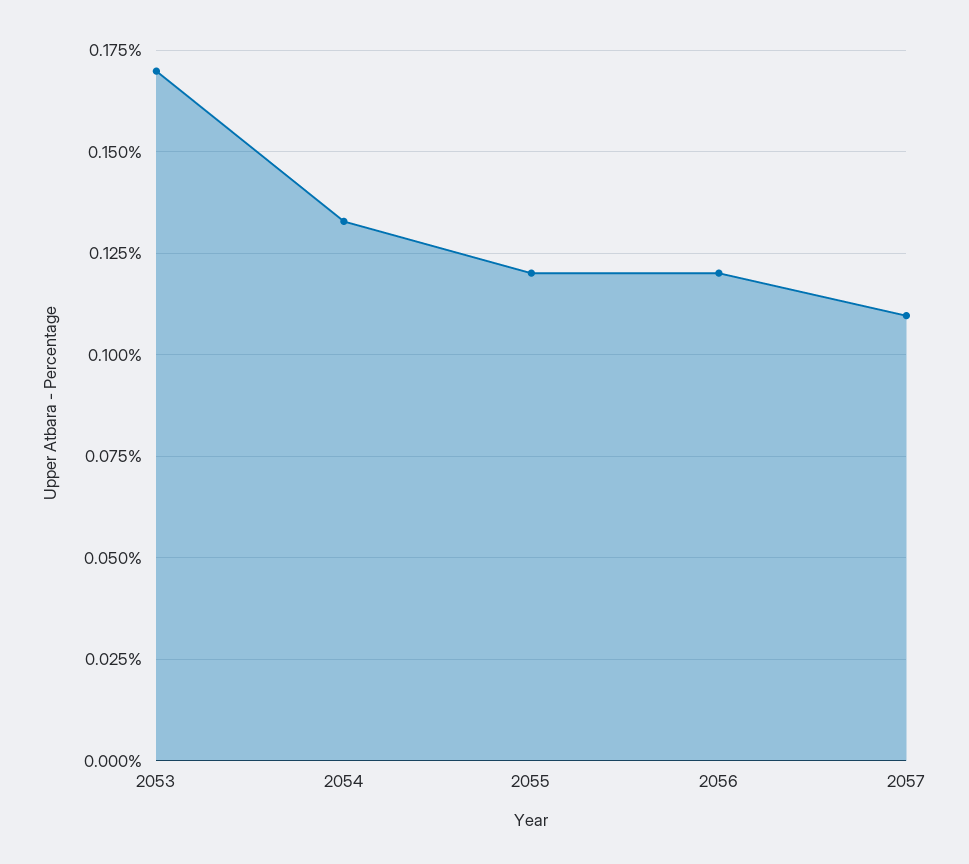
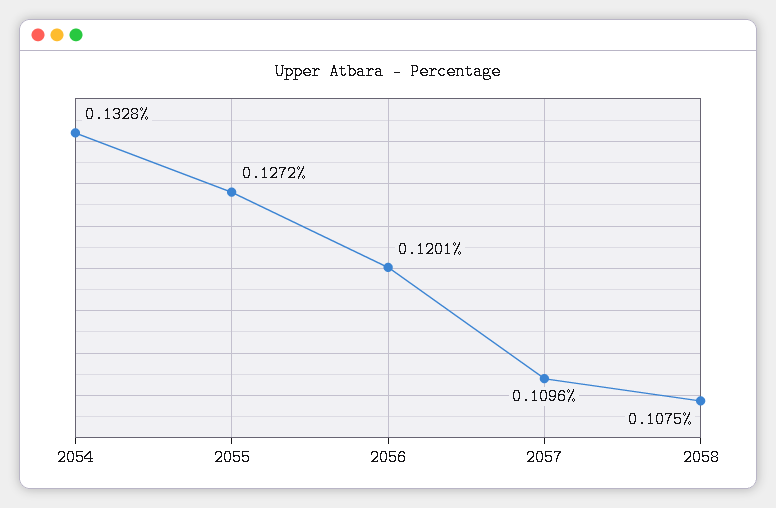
2053: 0.17 -> none
2055: 0.12 -> 0.1272
2058: none -> 0.1075

